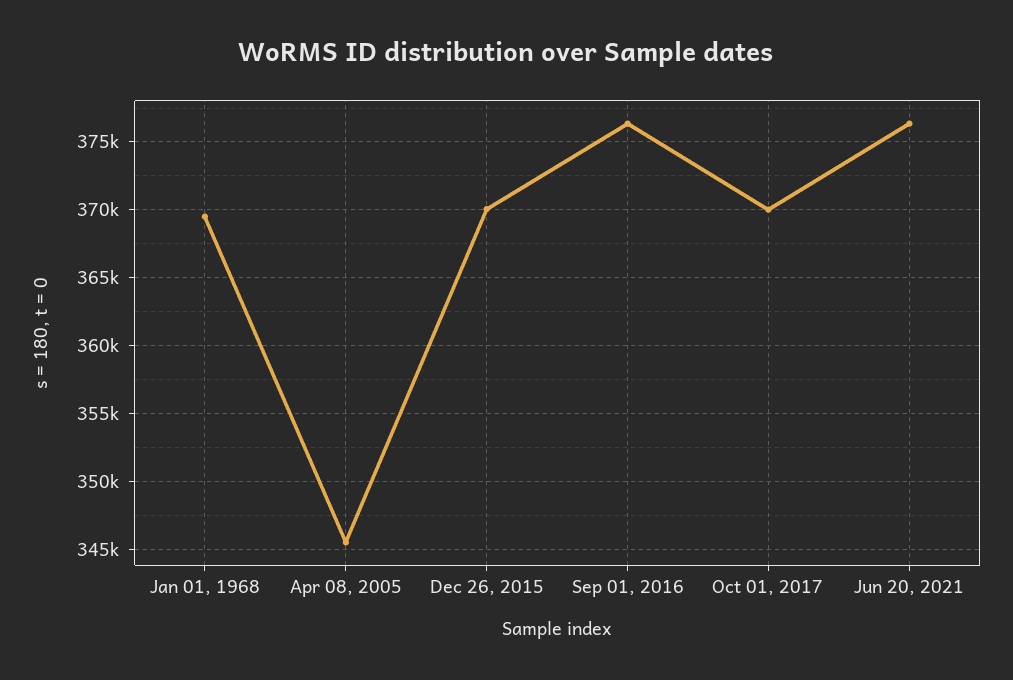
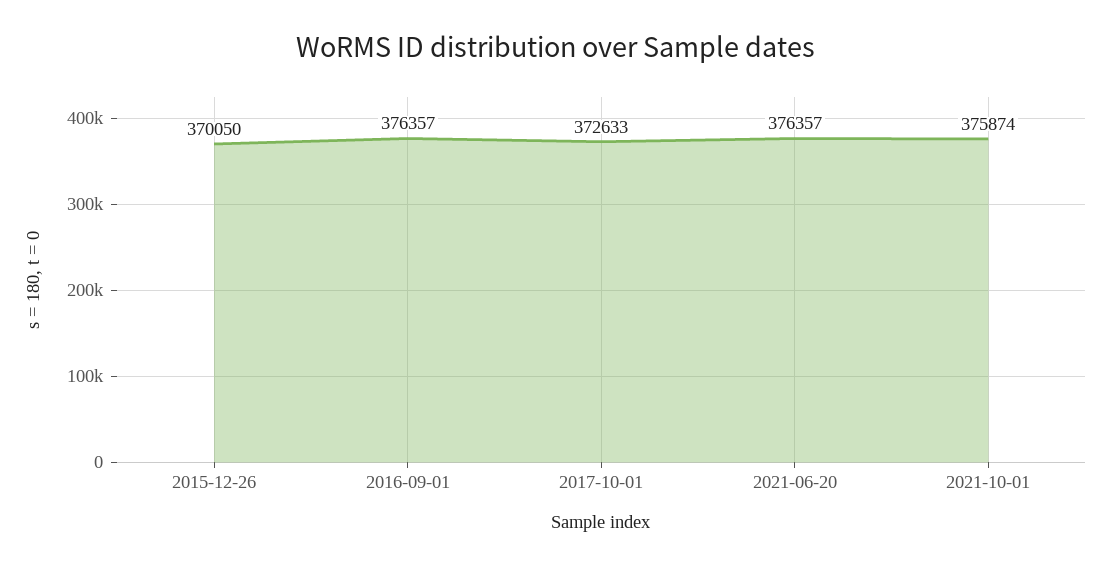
Jan 01, 1968: 369500 -> none
Apr 08, 2005: 345500 -> none
Oct 01, 2017: 370000 -> 372633
2021-10-01: none -> 375874

